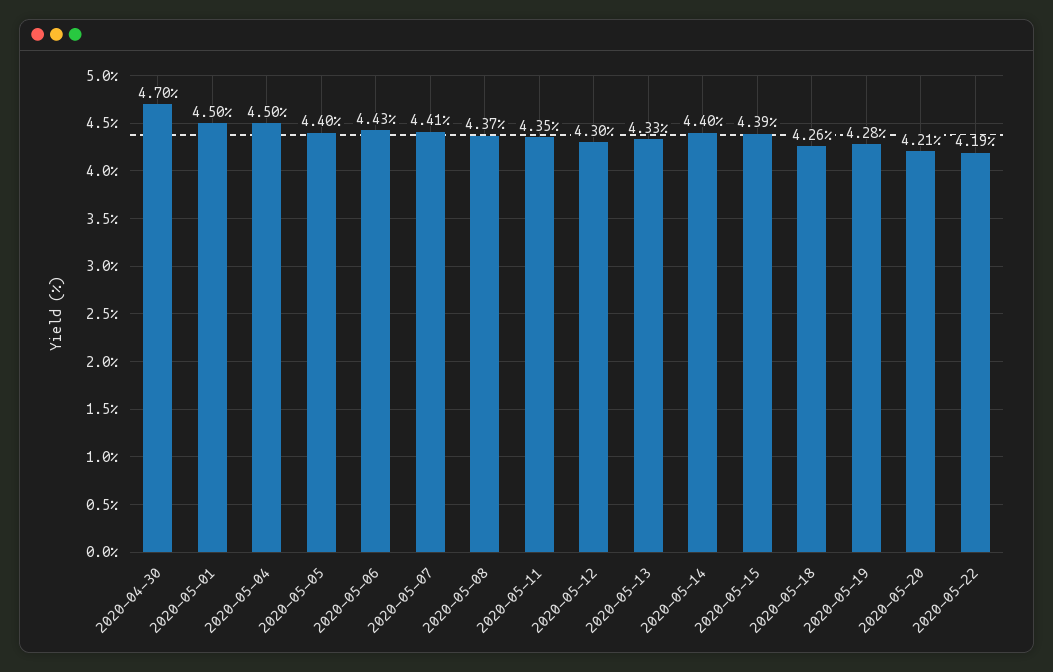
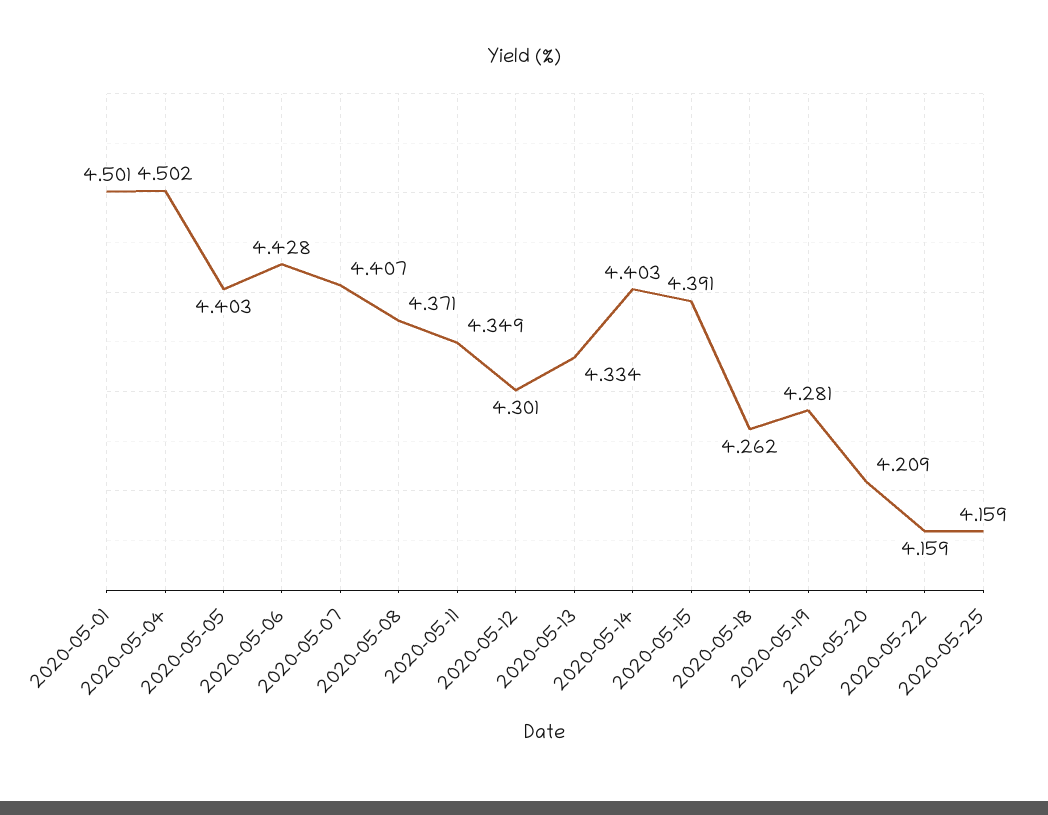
2020-04-30: 4.7 -> none
2020-05-22: 4.19 -> 4.159
2020-05-25: none -> 4.159

